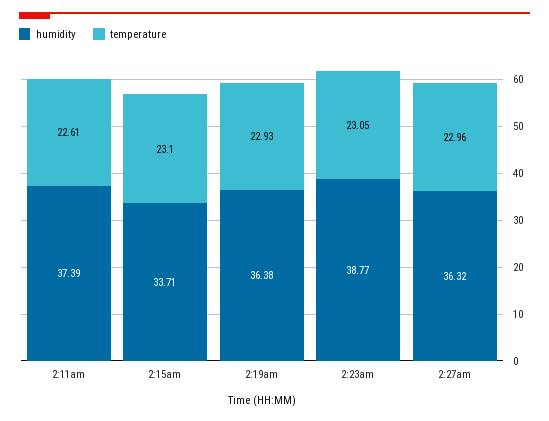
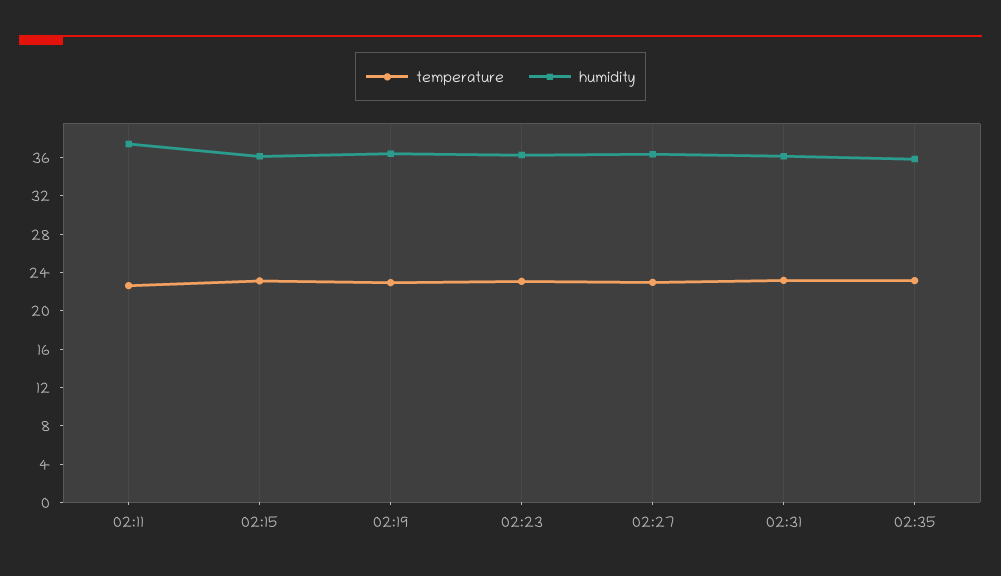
humidity, 2:15am: 33.71 -> 36
humidity, 2:23am: 38.77 -> 36
temperature, 02:31: none -> 23
humidity, 02:31: none -> 36
temperature, 02:35: none -> 23
humidity, 02:35: none -> 36

